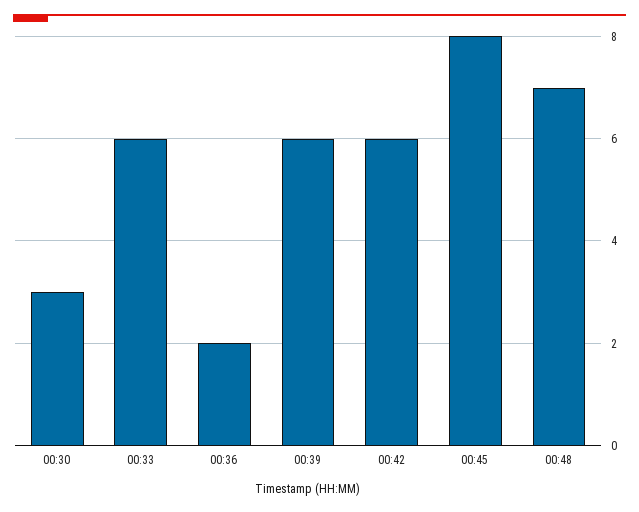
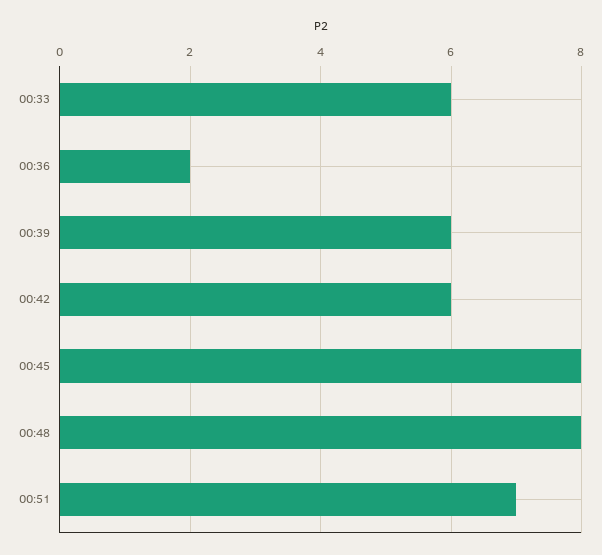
00:30: 3 -> none
00:48: 7 -> 8
00:51: none -> 7

